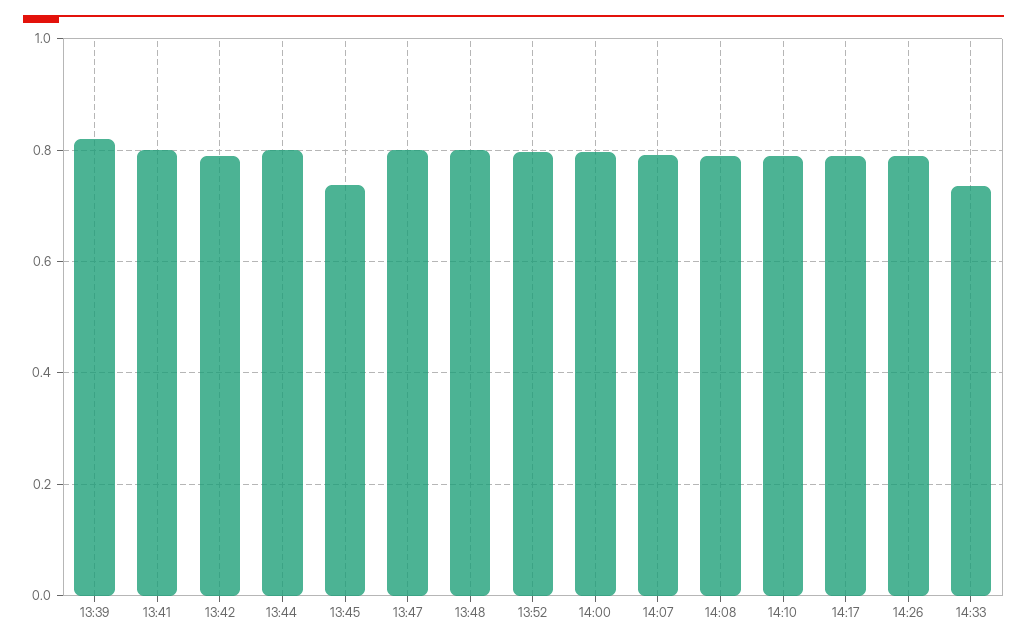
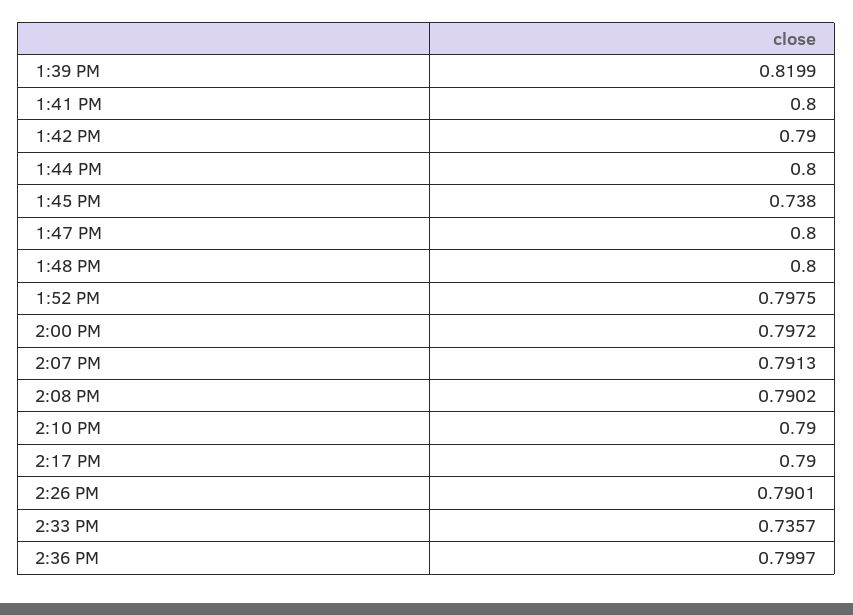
2:36 PM: none -> 0.7997

